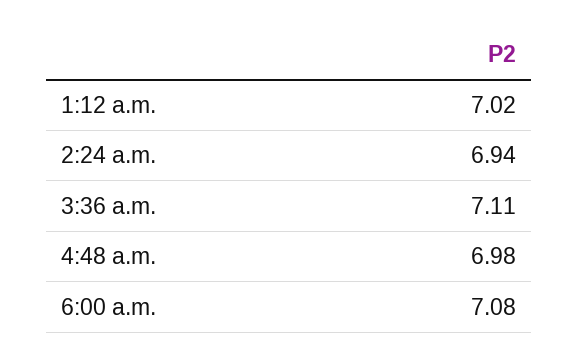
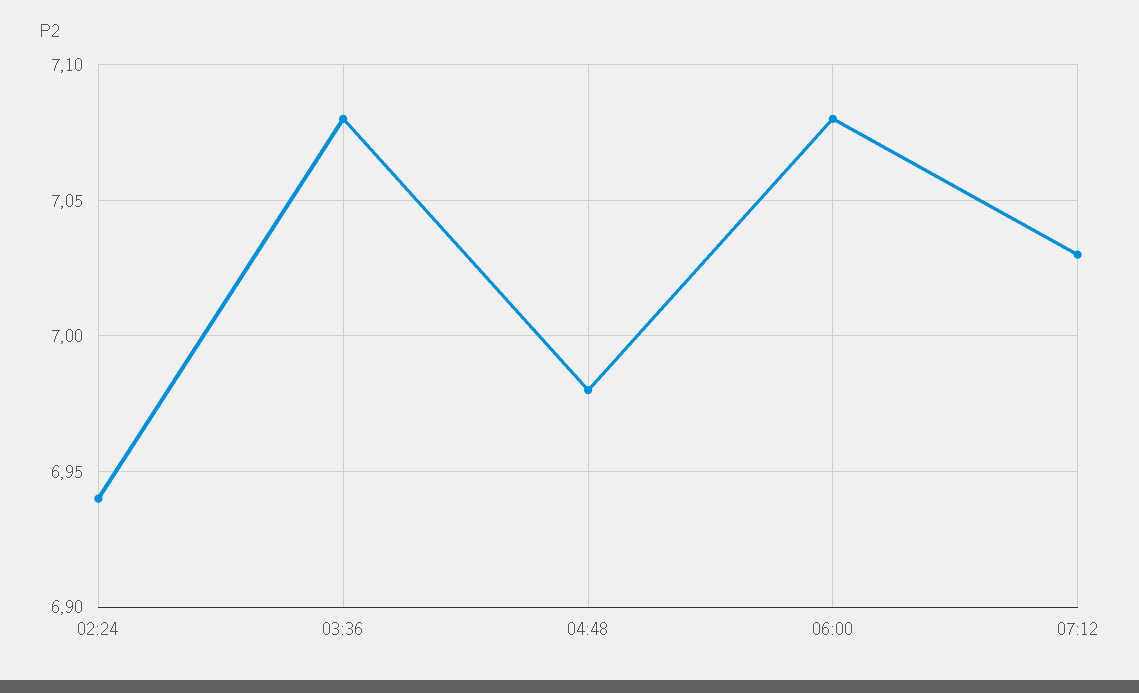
1:12 a.m.: 7.02 -> none
3:36 a.m.: 7.11 -> 7.08
07:12: none -> 7.03

